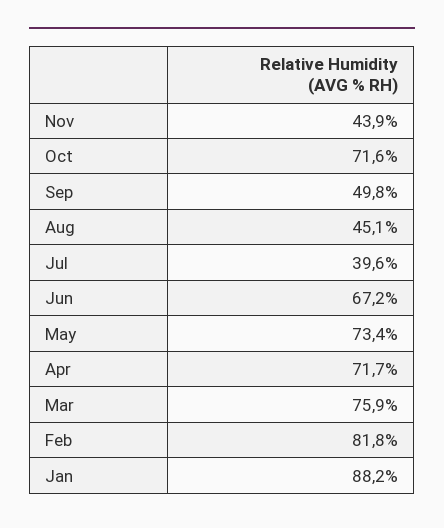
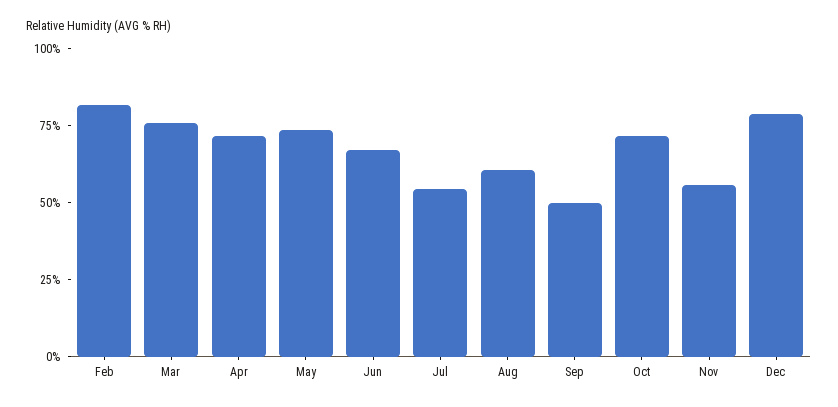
Nov: 43.9 -> 55
Aug: 45.1 -> 60
Jul: 39.6 -> 55
Jan: 88.2 -> none
Dec: none -> 80

